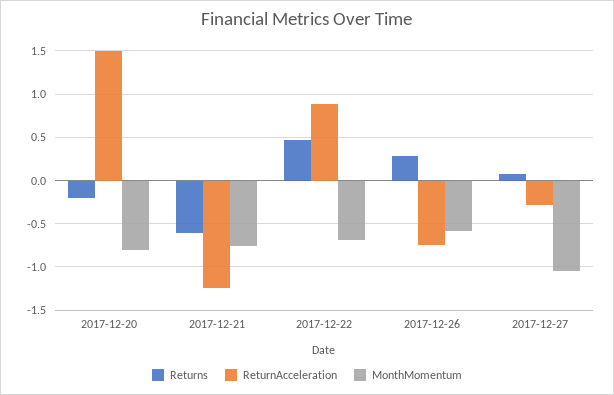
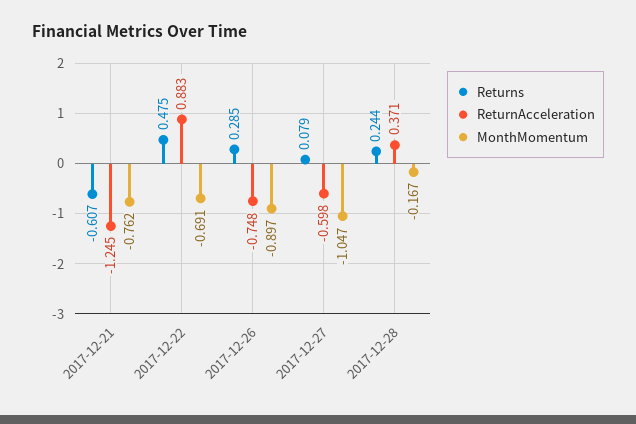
Returns, 2017-12-20: -0.2 -> none
ReturnAcceleration, 2017-12-20: 1.5 -> none
MonthMomentum, 2017-12-20: -0.8 -> none
MonthMomentum, 2017-12-26: -0.6 -> -0.897
ReturnAcceleration, 2017-12-27: -0.3 -> -0.598
Returns, 2017-12-28: none -> 0.244
ReturnAcceleration, 2017-12-28: none -> 0.371
MonthMomentum, 2017-12-28: none -> -0.167

